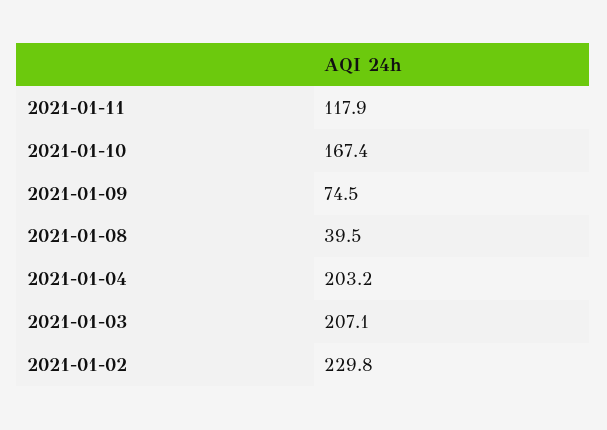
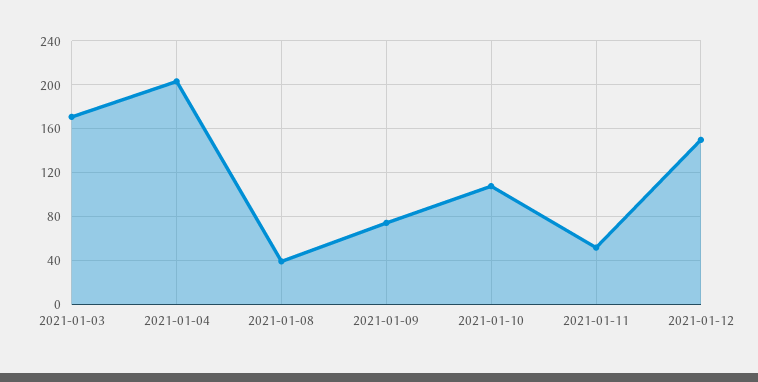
2021-01-11: 117.9 -> 50
2021-01-10: 167.4 -> 110
2021-01-03: 207.1 -> 170
2021-01-02: 229.8 -> none
2021-01-12: none -> 150

